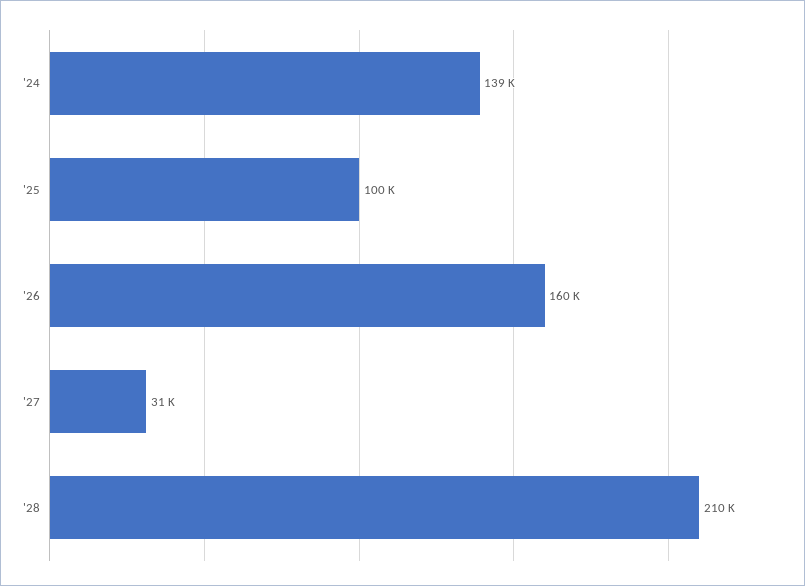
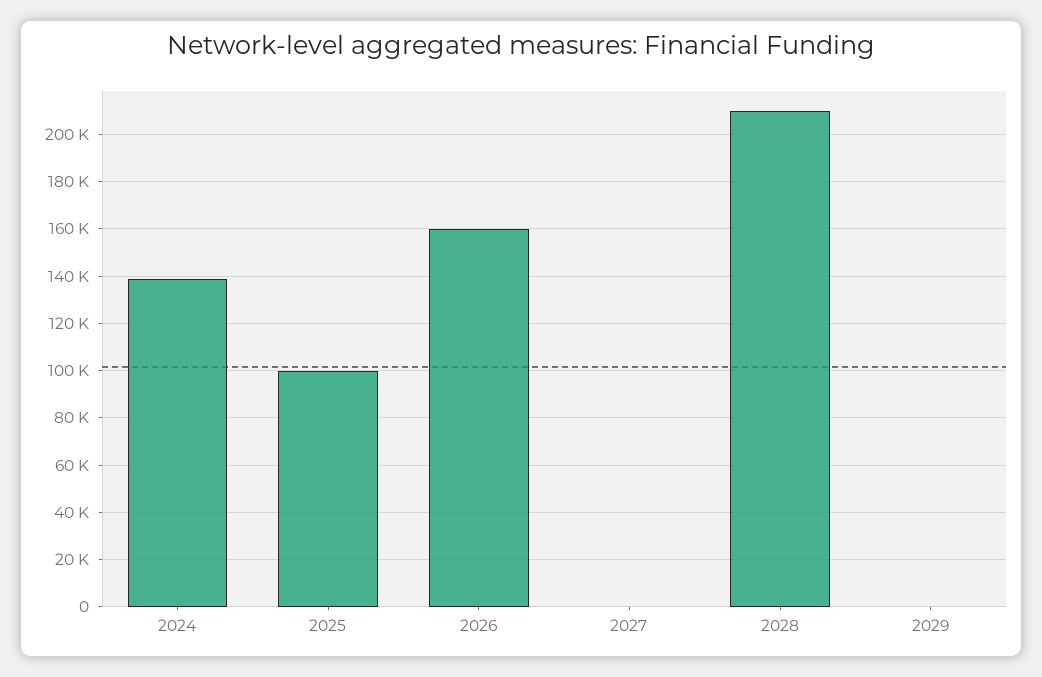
'27: 31000 -> 0
2029: none -> 0

